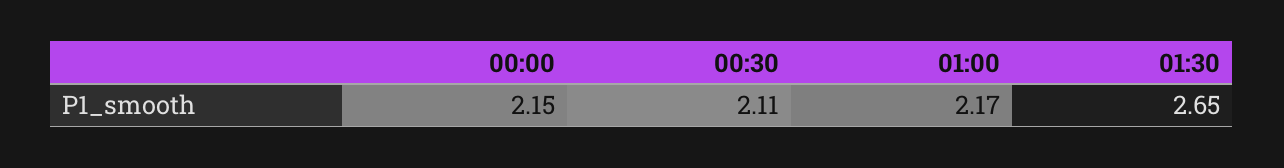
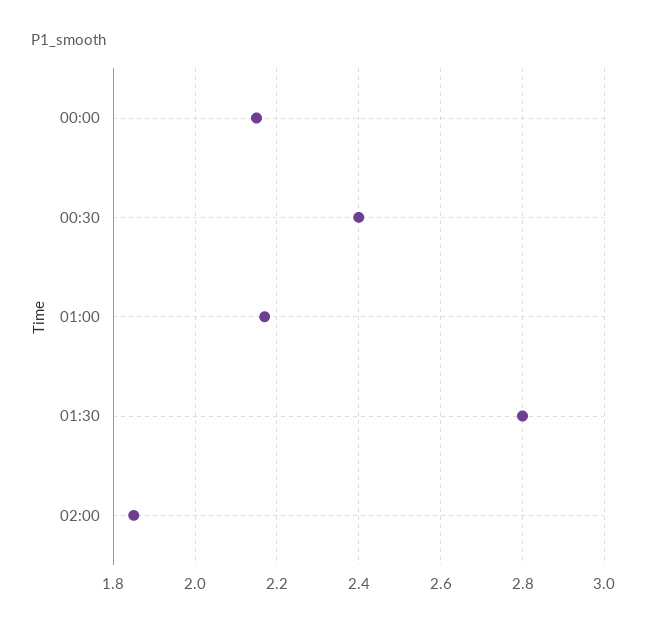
00:30: 2.11 -> 2.4
01:30: 2.65 -> 2.8
02:00: none -> 1.85

